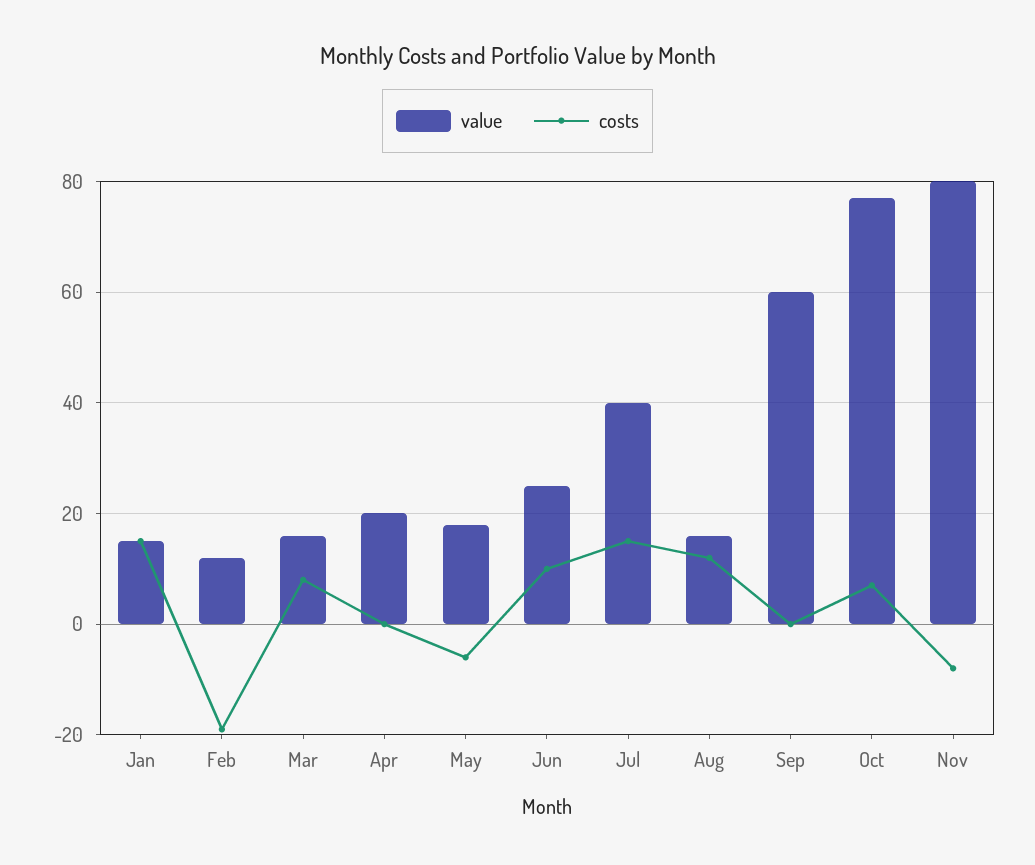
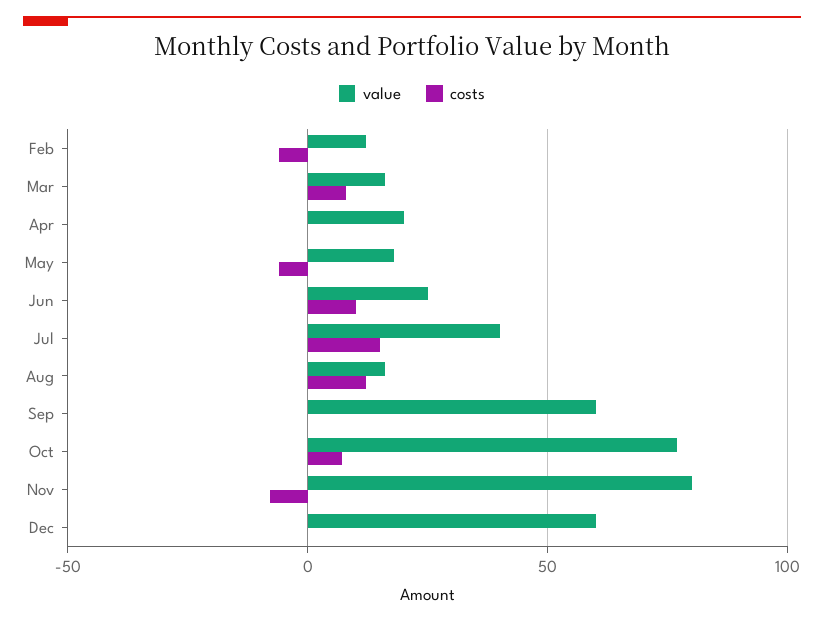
value, Jan: 15 -> none
costs, Jan: 15 -> none
costs, Feb: -20 -> -5
value, Dec: none -> 60
costs, Dec: none -> 0

